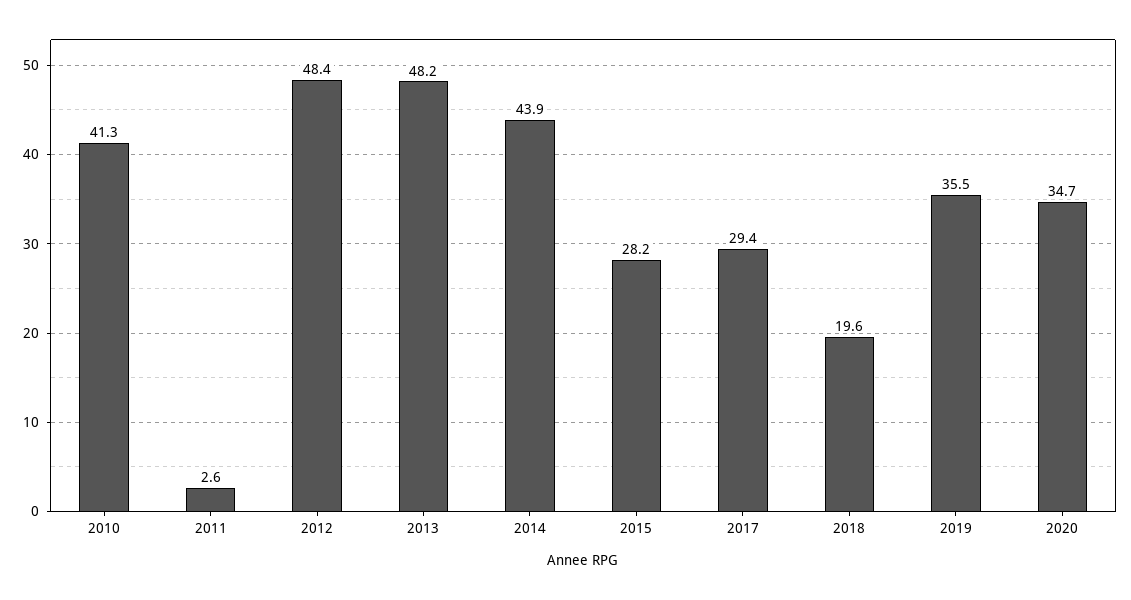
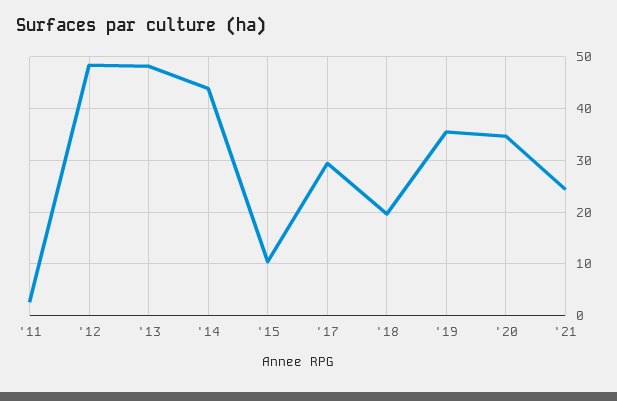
2010: 41.3 -> none
2015: 28.2 -> 10
'21: none -> 24

